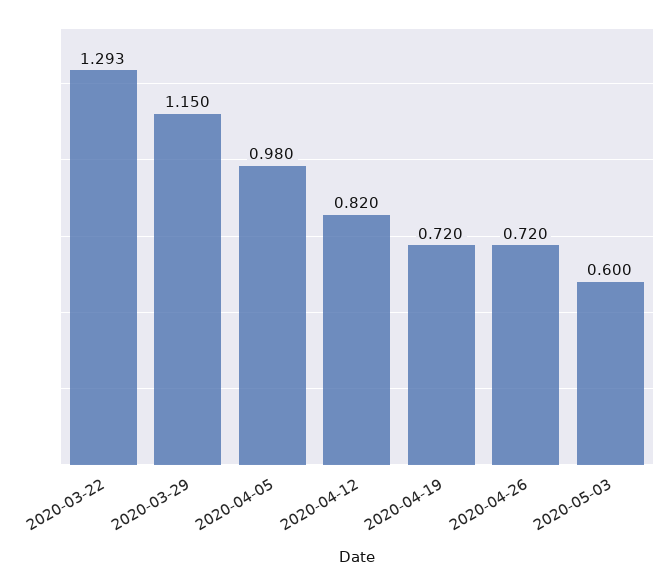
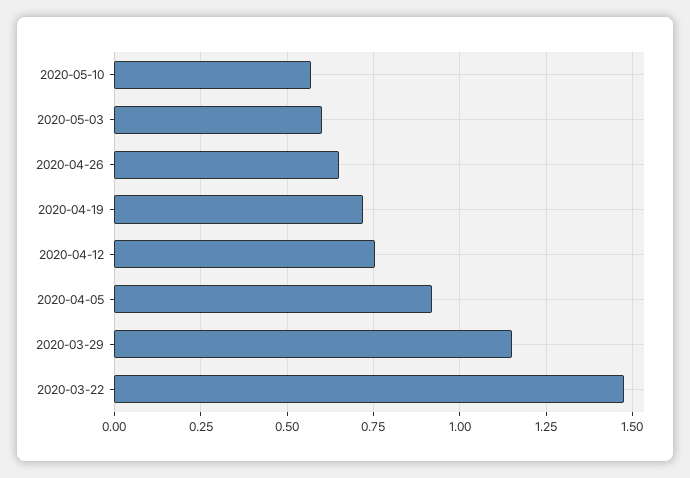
2020-03-22: 1.293 -> 1.475
2020-04-05: 0.98 -> 0.925
2020-04-12: 0.82 -> 0.75
2020-04-26: 0.72 -> 0.65
2020-05-10: none -> 0.575

